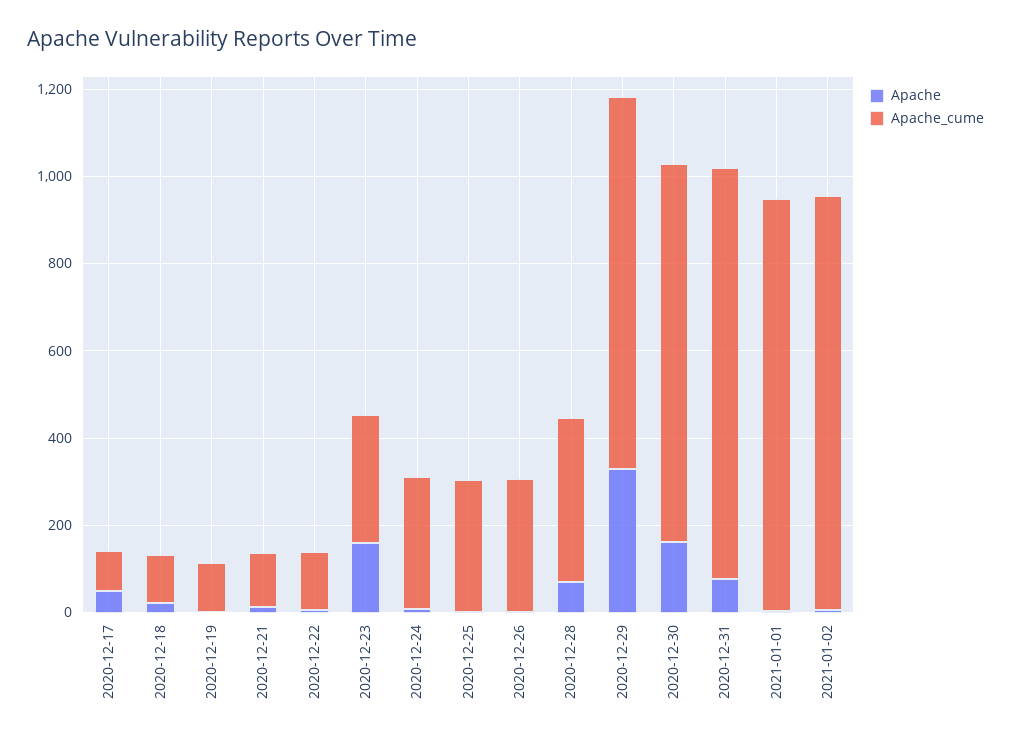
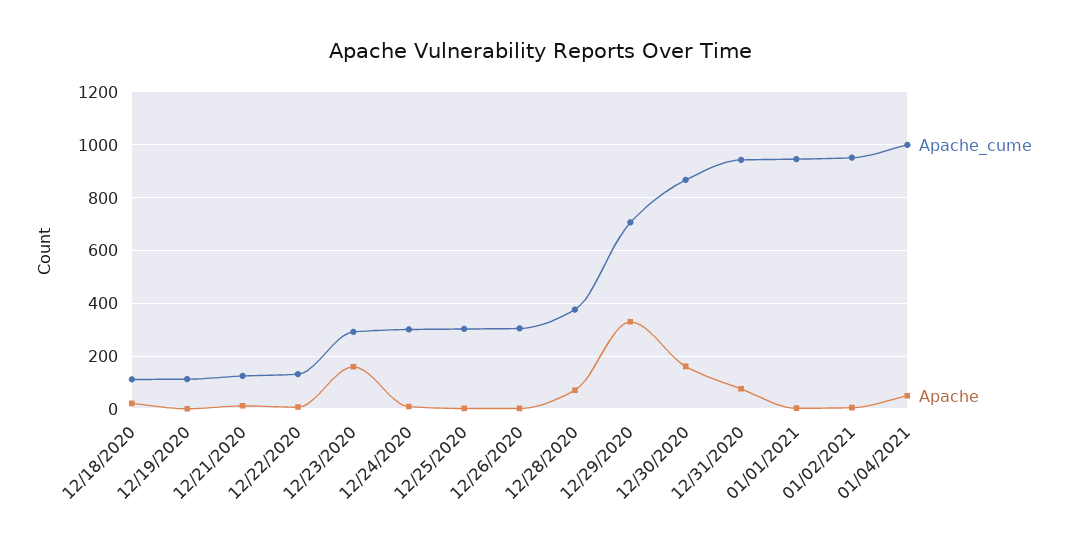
Apache, 2020-12-17: 50 -> none
Apache_cume, 2020-12-17: 100 -> none
Apache_cume, 2020-12-29: 850 -> 700
Apache_cume, 01/04/2021: none -> 1000
Apache, 01/04/2021: none -> 50

